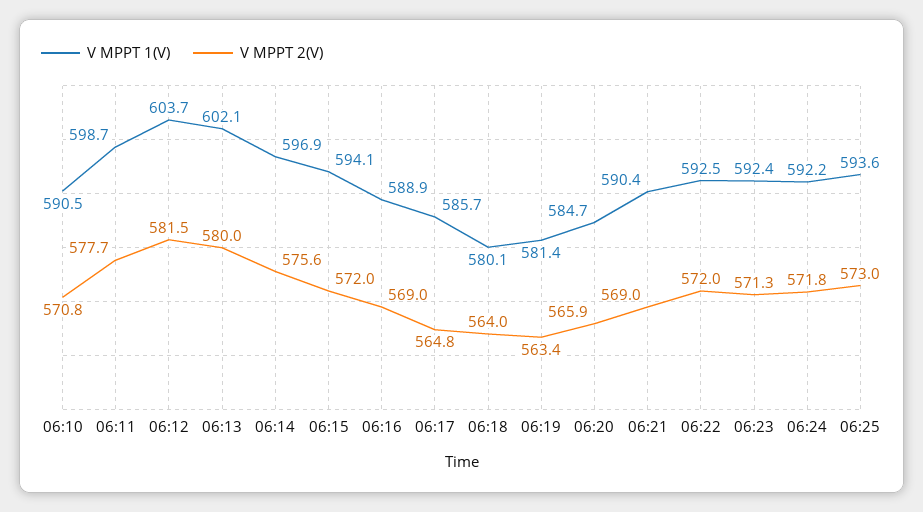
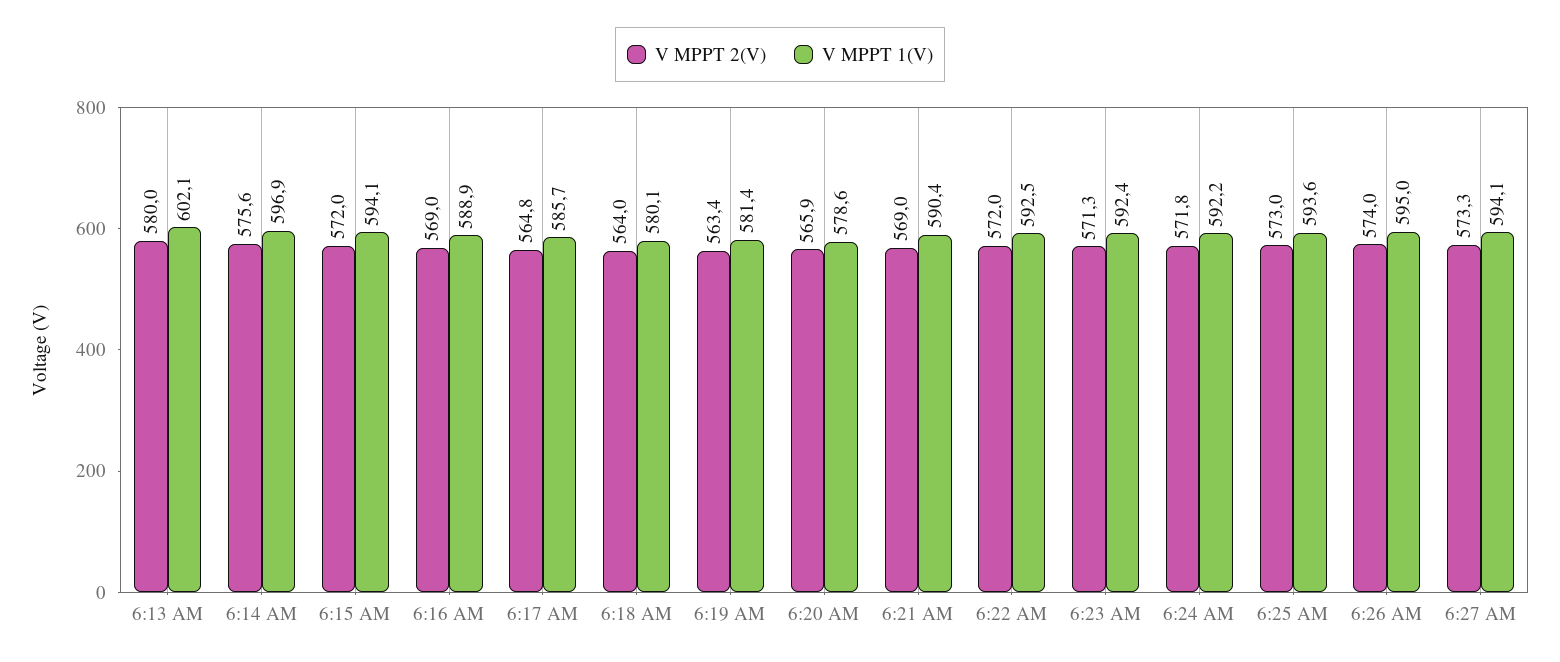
V MPPT 1(V), 06:10: 590.5 -> none
V MPPT 2(V), 06:10: 570.8 -> none
V MPPT 1(V), 06:11: 598.7 -> none
V MPPT 2(V), 06:11: 577.7 -> none
V MPPT 1(V), 06:12: 603.7 -> none
V MPPT 2(V), 06:12: 581.5 -> none
V MPPT 1(V), 06:20: 584.7 -> 578.6
V MPPT 2(V), 6:26 AM: none -> 574
V MPPT 1(V), 6:26 AM: none -> 595
V MPPT 2(V), 6:27 AM: none -> 573.3
V MPPT 1(V), 6:27 AM: none -> 594.1

